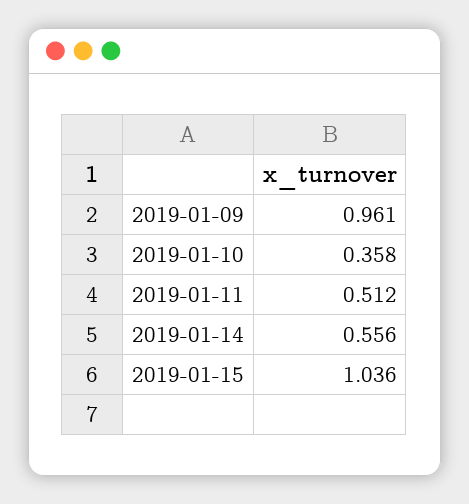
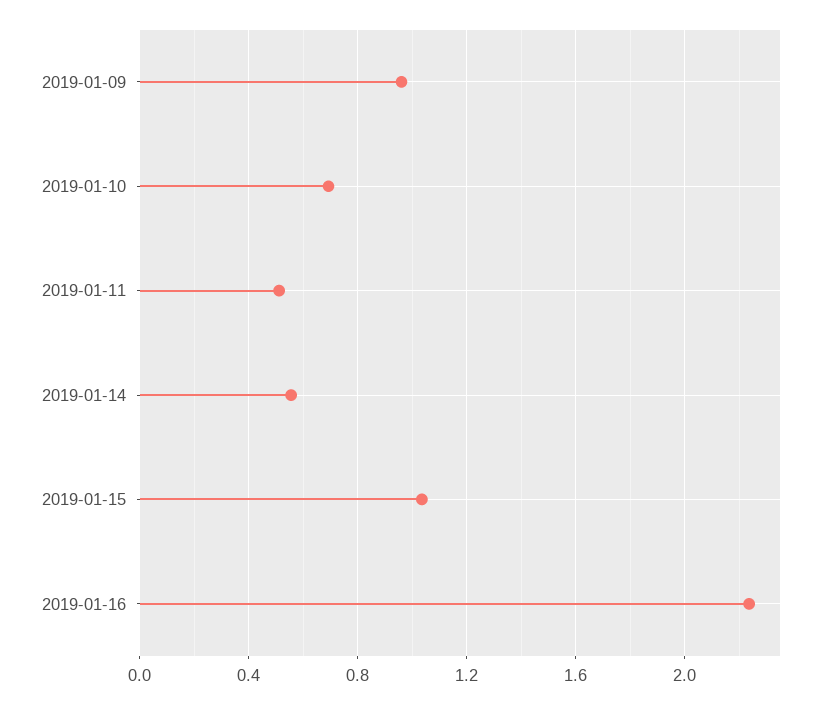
2019-01-10: 0.358 -> 0.7
2019-01-16: none -> 2.25

